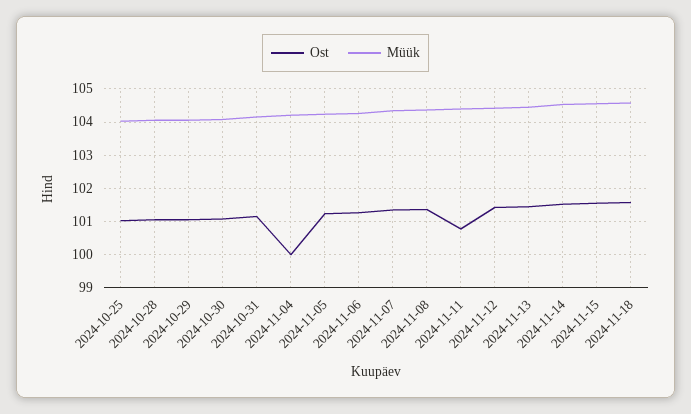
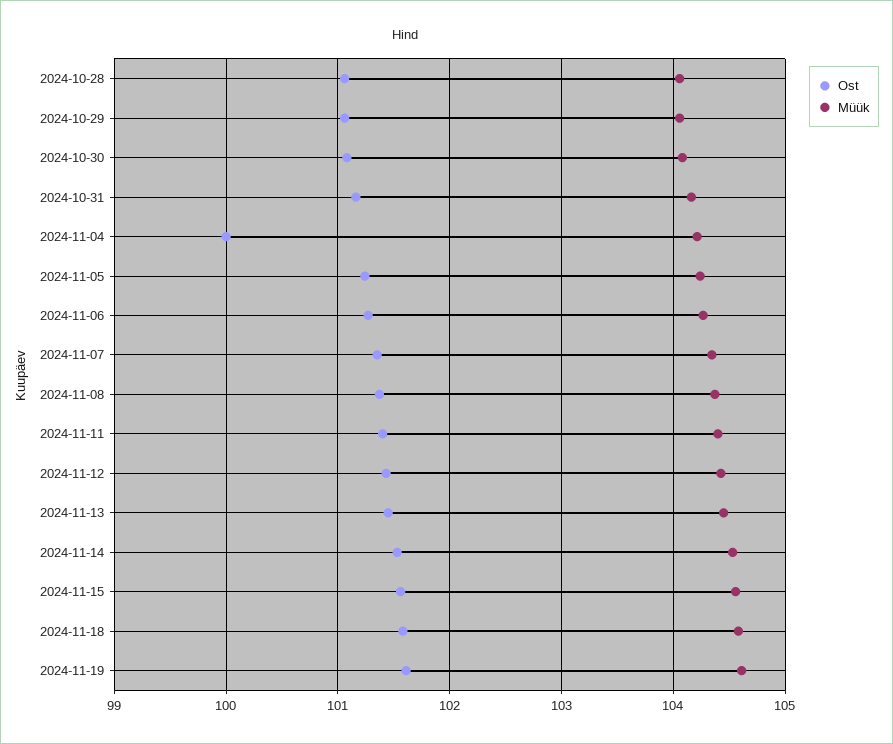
Ost, 2024-10-25: 101 -> none
Müük, 2024-10-25: 104 -> none
Ost, 2024-11-11: 100.8 -> 101.4
Ost, 2024-11-19: none -> 101.6
Müük, 2024-11-19: none -> 104.6

